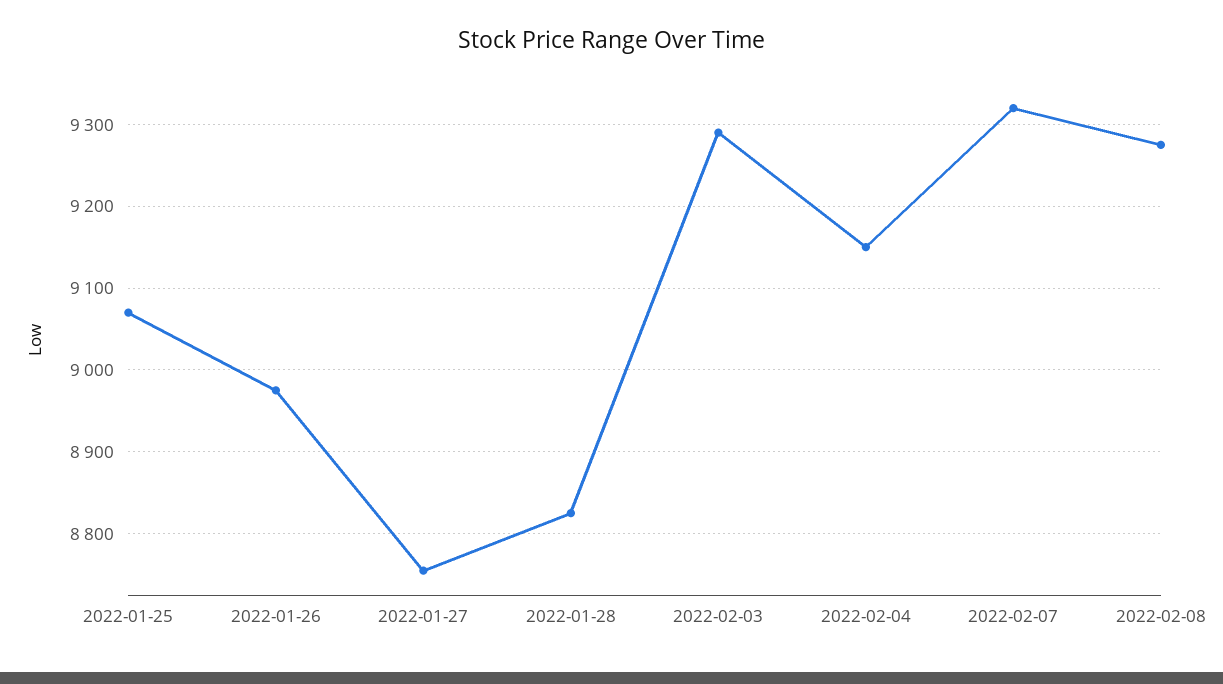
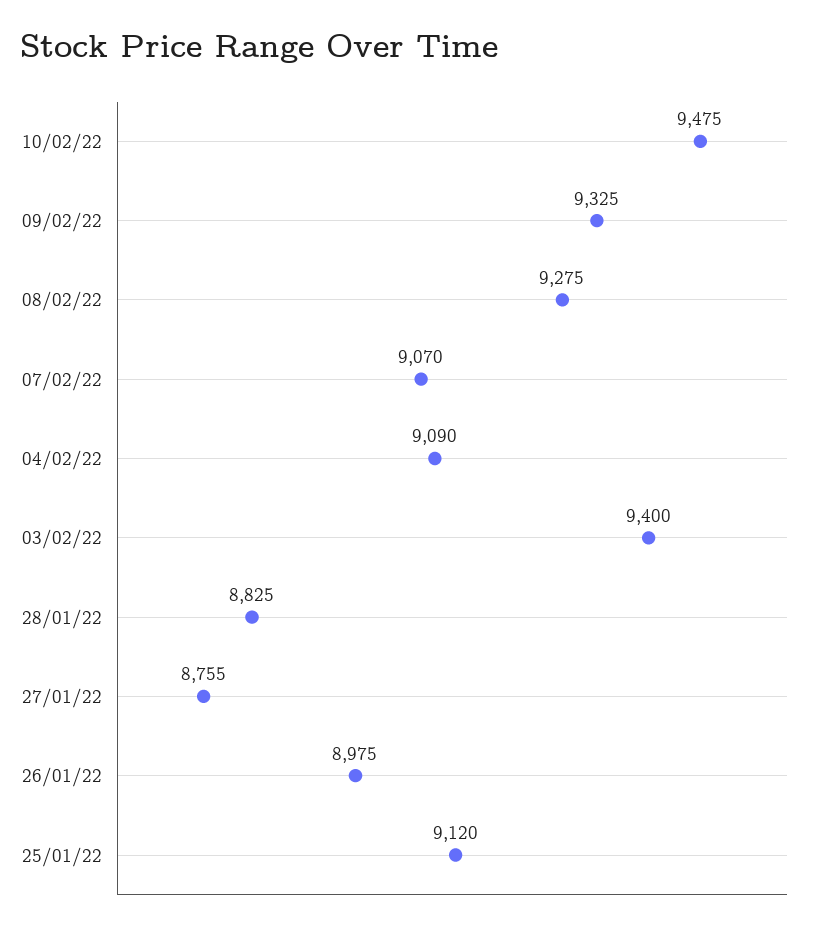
2022-01-25: 9070 -> 9120
2022-02-03: 9290 -> 9400
2022-02-04: 9150 -> 9090
2022-02-07: 9320 -> 9070
10/02/22: none -> 9475
09/02/22: none -> 9325

